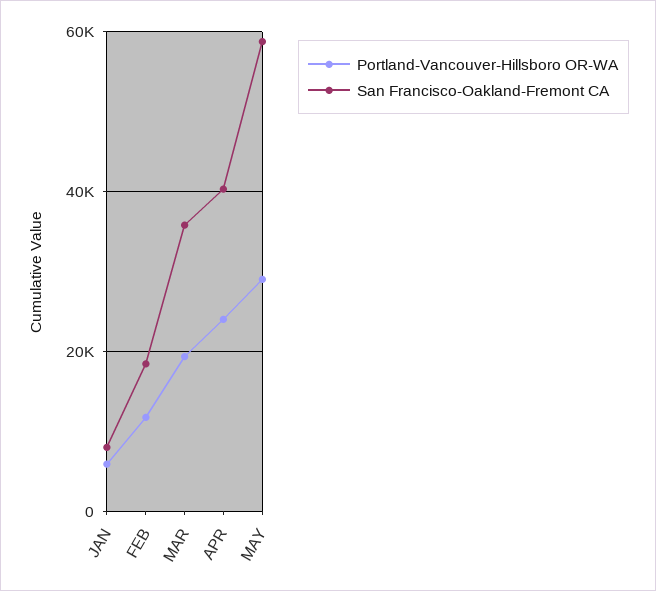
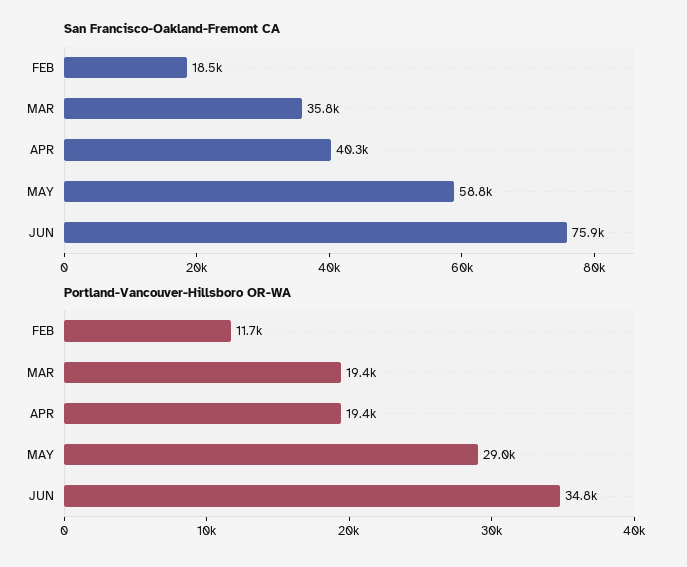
Portland-Vancouver-Hillsboro OR-WA, JAN: 6000 -> none
San Francisco-Oakland-Fremont CA, JAN: 8000 -> none
Portland-Vancouver-Hillsboro OR-WA, APR: 24000 -> 19400
San Francisco-Oakland-Fremont CA, JUN: none -> 75900
Portland-Vancouver-Hillsboro OR-WA, JUN: none -> 34800

